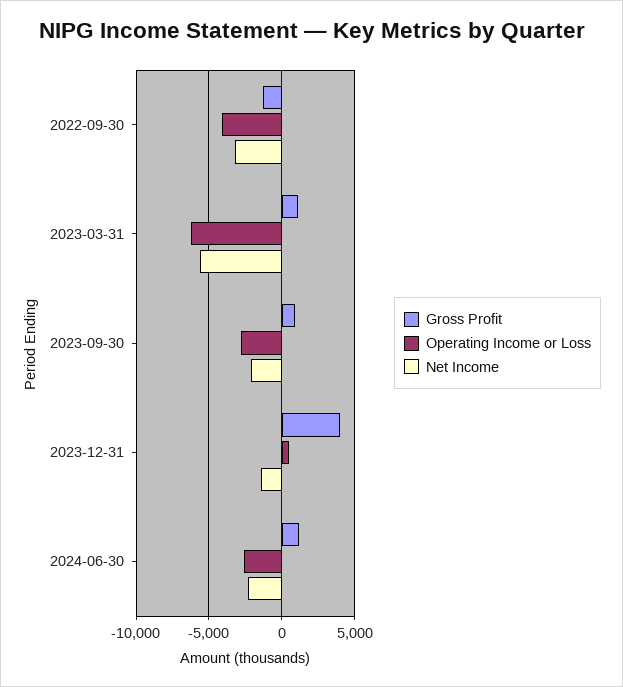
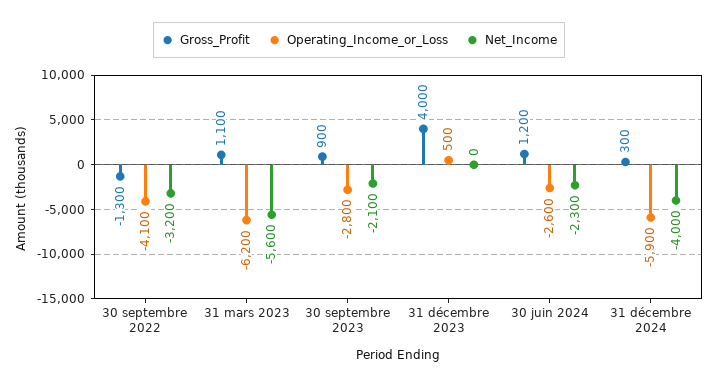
Net Income, 2023-12-31: -1500 -> 0
Gross Profit, 31 décembre 2024: none -> 300
Operating Income or Loss, 31 décembre 2024: none -> -5900
Net Income, 31 décembre 2024: none -> -4000

